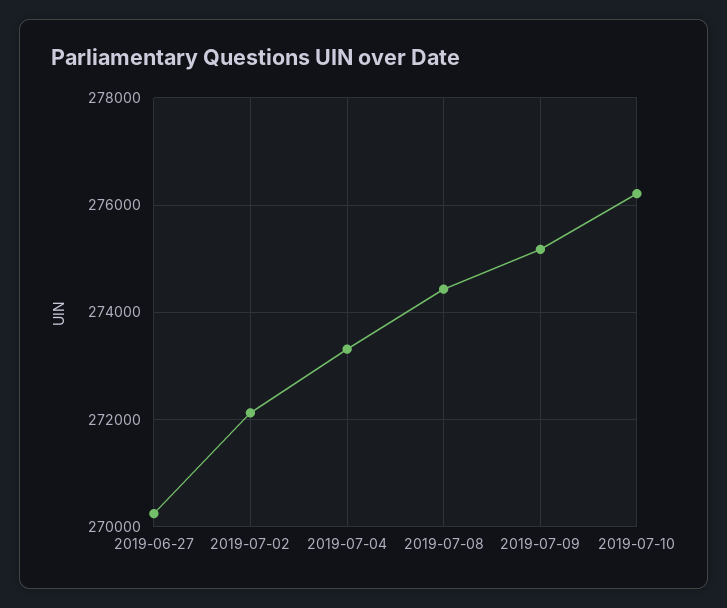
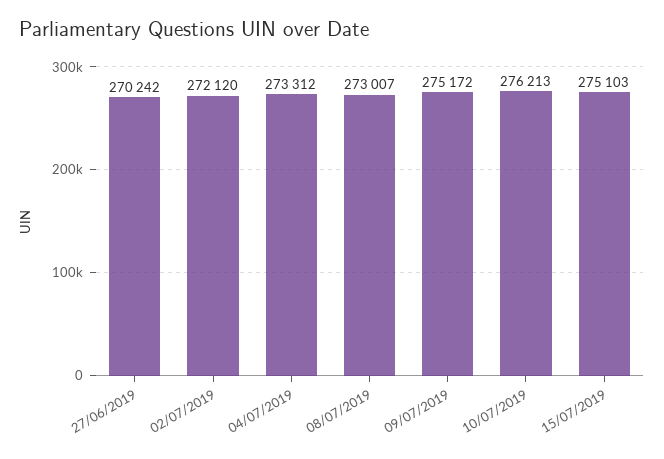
2019-07-08: 274400 -> 273007
15/07/2019: none -> 275103

